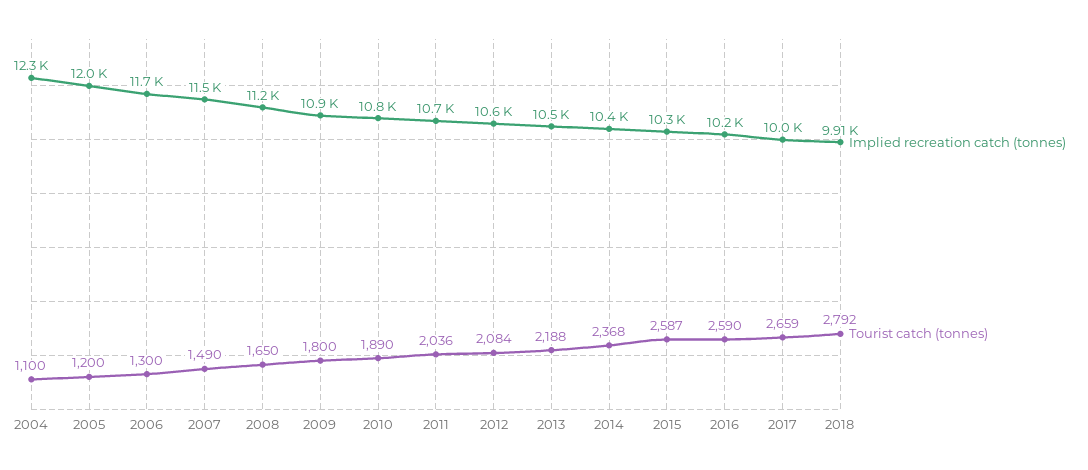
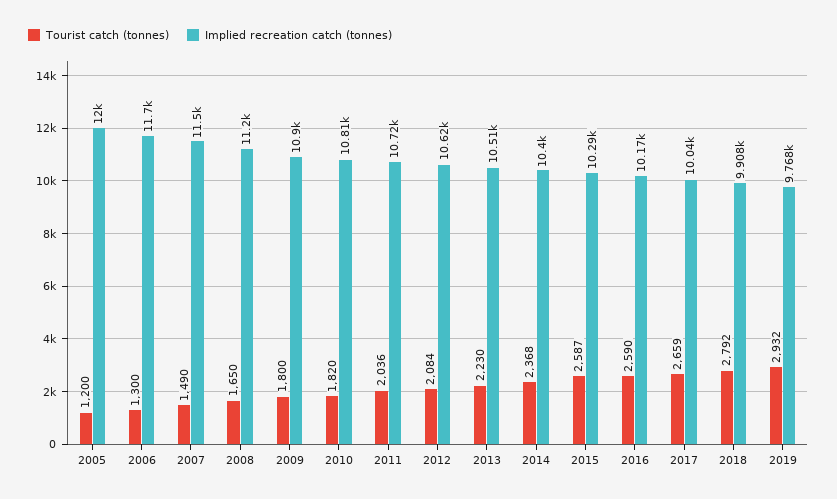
Implied recreation catch (tonnes), 2004: 12300 -> none
Tourist catch (tonnes), 2004: 1100 -> none
Tourist catch (tonnes), 2010: 1890 -> 1820
Tourist catch (tonnes), 2013: 2188 -> 2230
Tourist catch (tonnes), 2019: none -> 2932
Implied recreation catch (tonnes), 2019: none -> 9768

